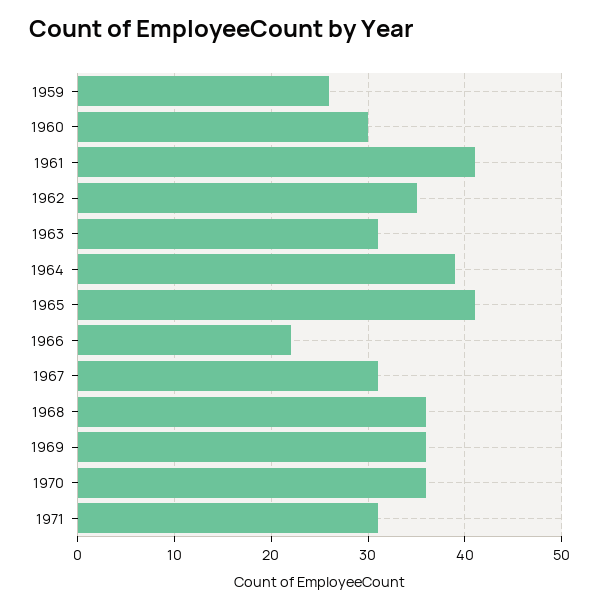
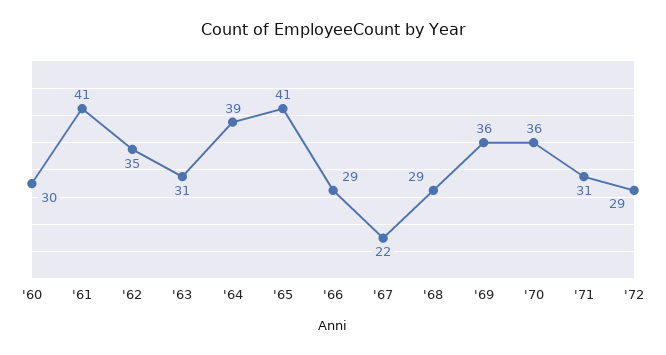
1959: 26 -> none
1966: 22 -> 29
1967: 31 -> 22
1968: 36 -> 29
'72: none -> 29

